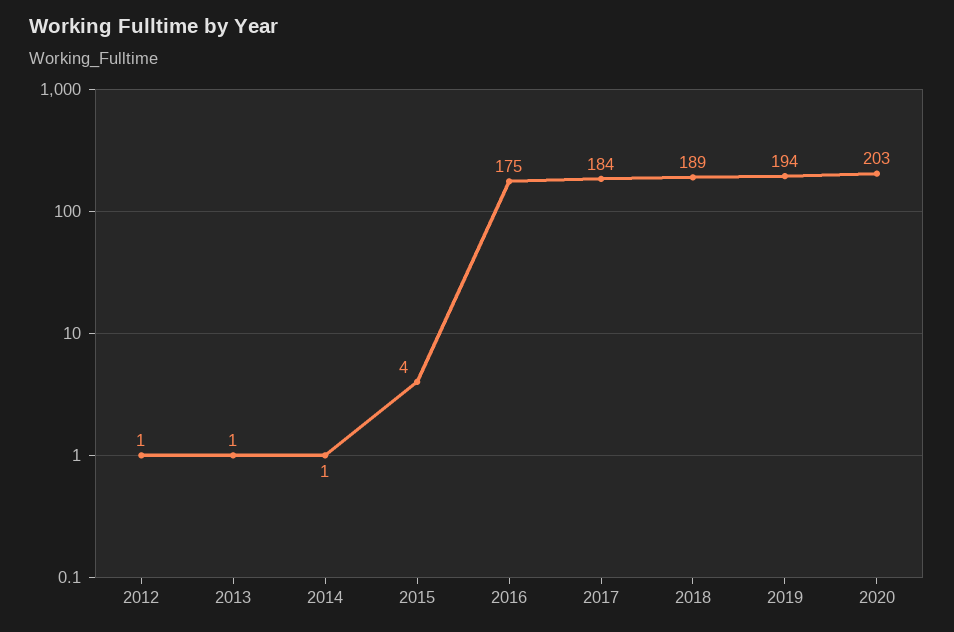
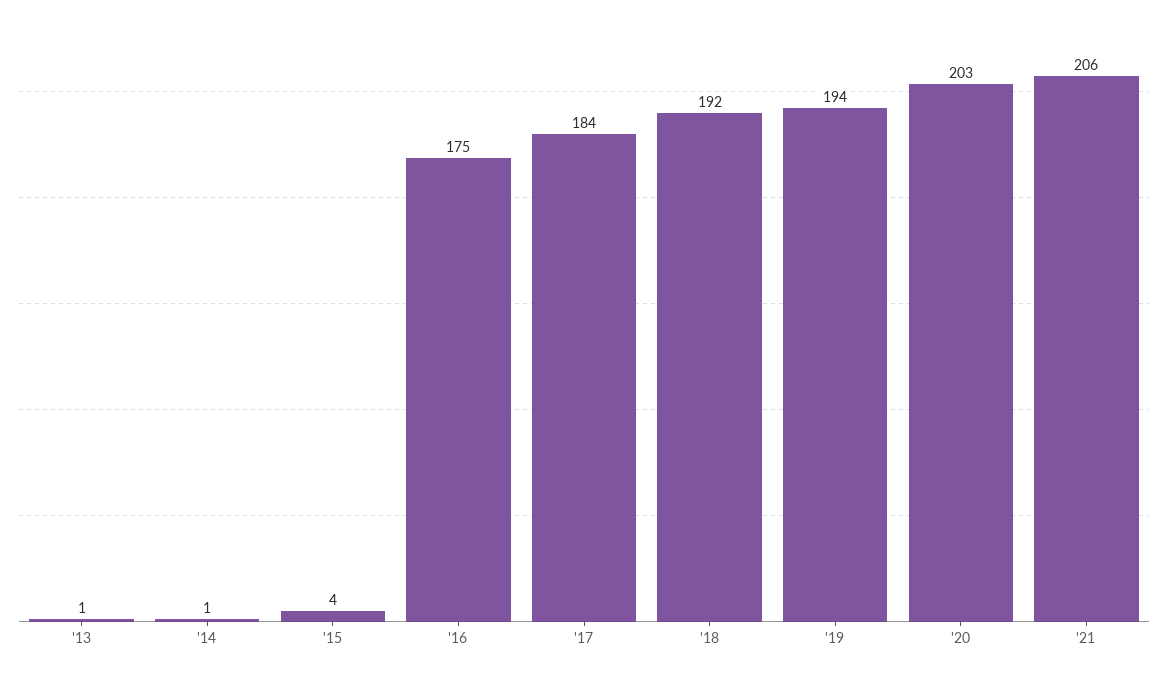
2012: 1 -> none
2018: 189 -> 192
'21: none -> 206

